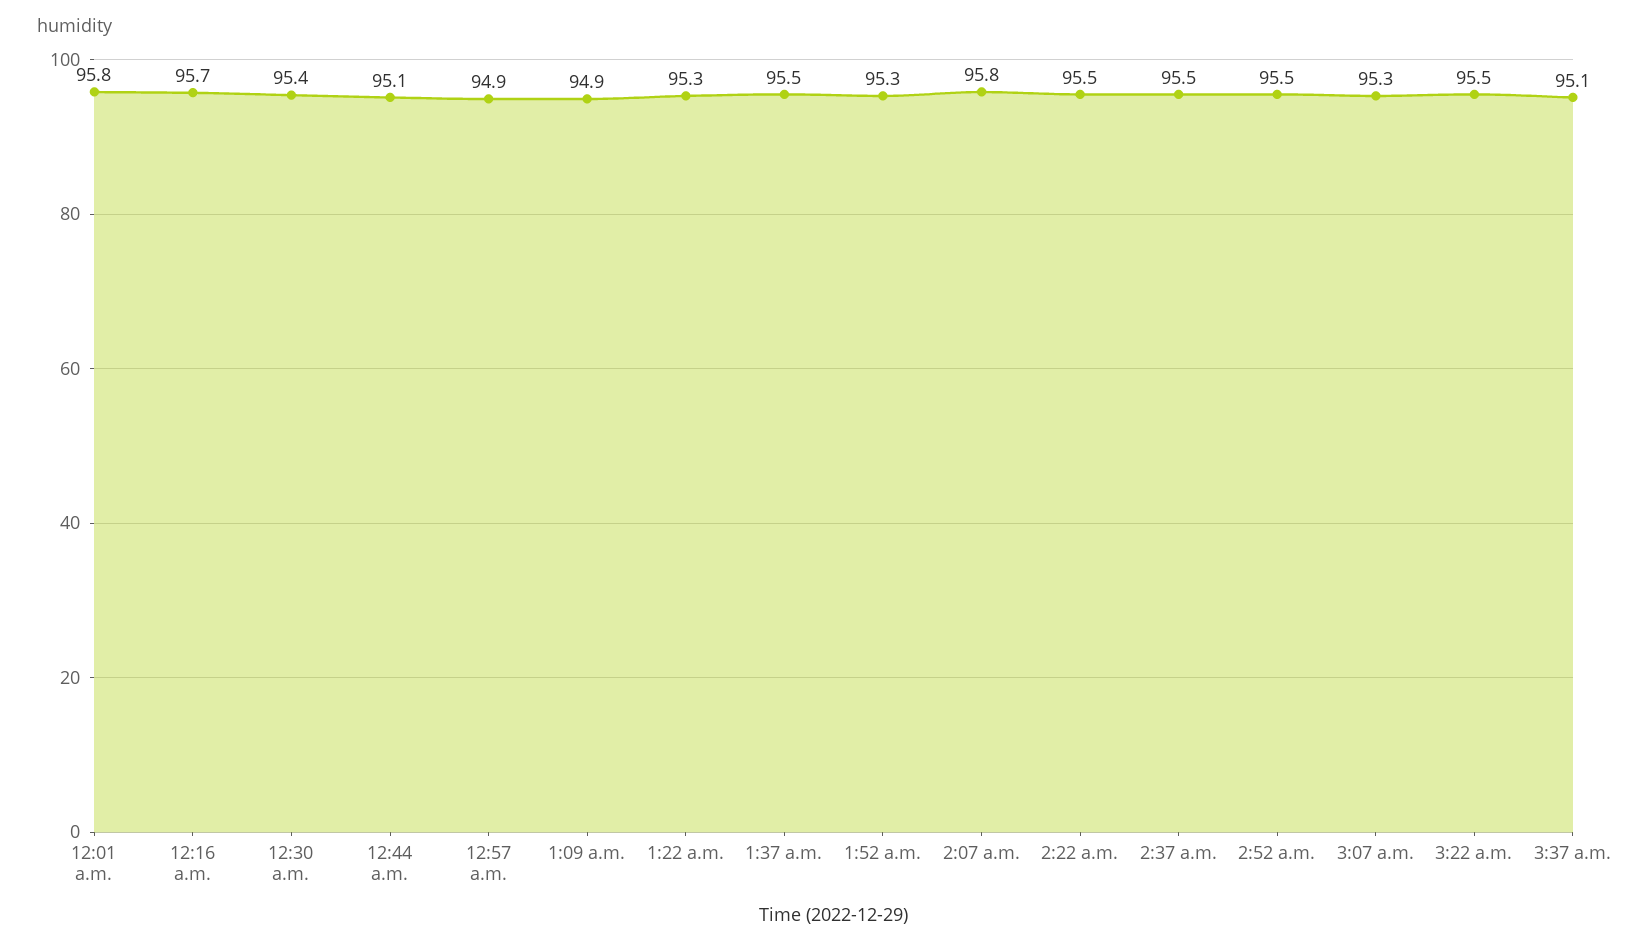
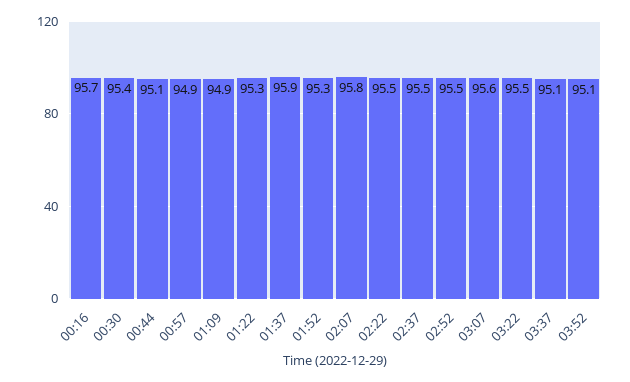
12:01 a.m.: 95.8 -> none
1:37 a.m.: 95.5 -> 95.9
3:07 a.m.: 95.3 -> 95.6
03:52: none -> 95.1

